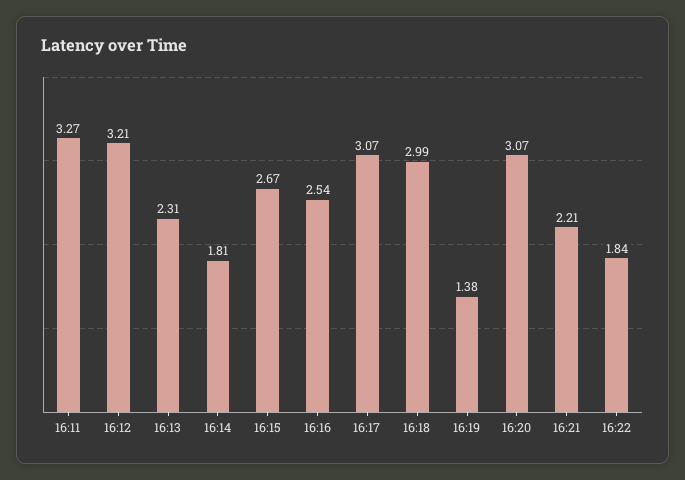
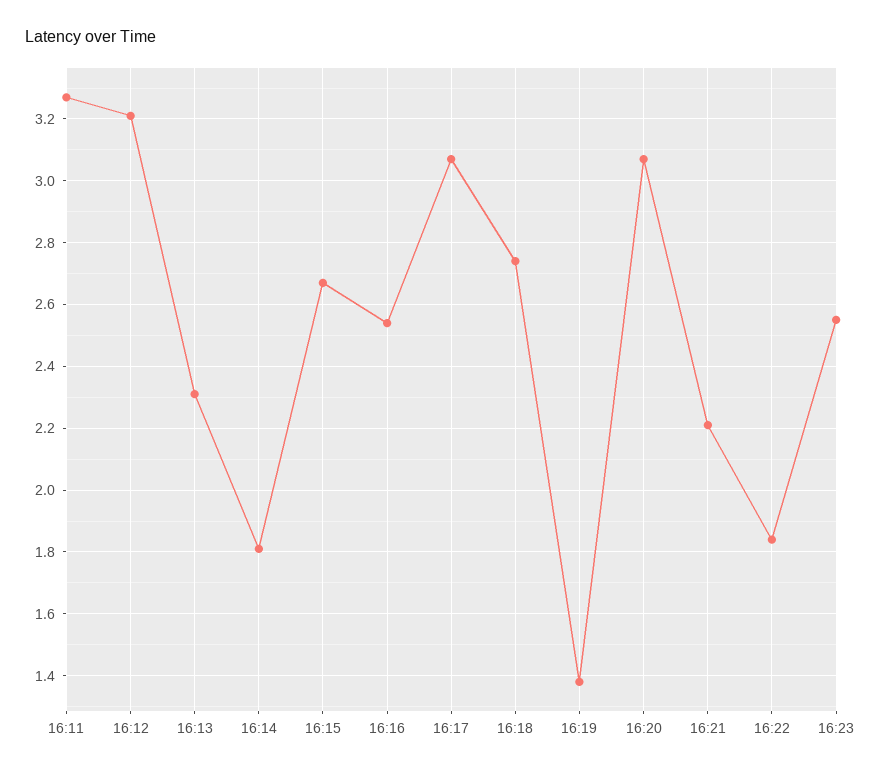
16:18: 2.99 -> 2.75
16:23: none -> 2.55

